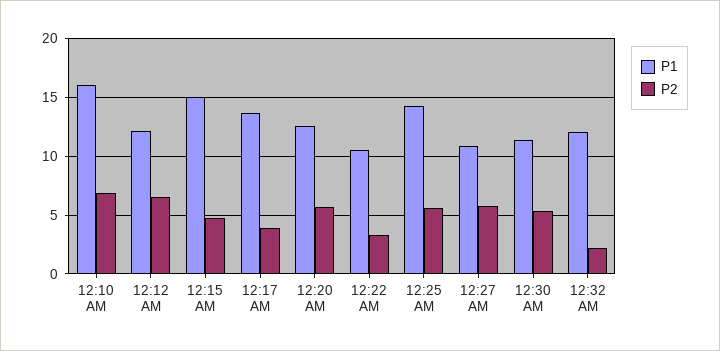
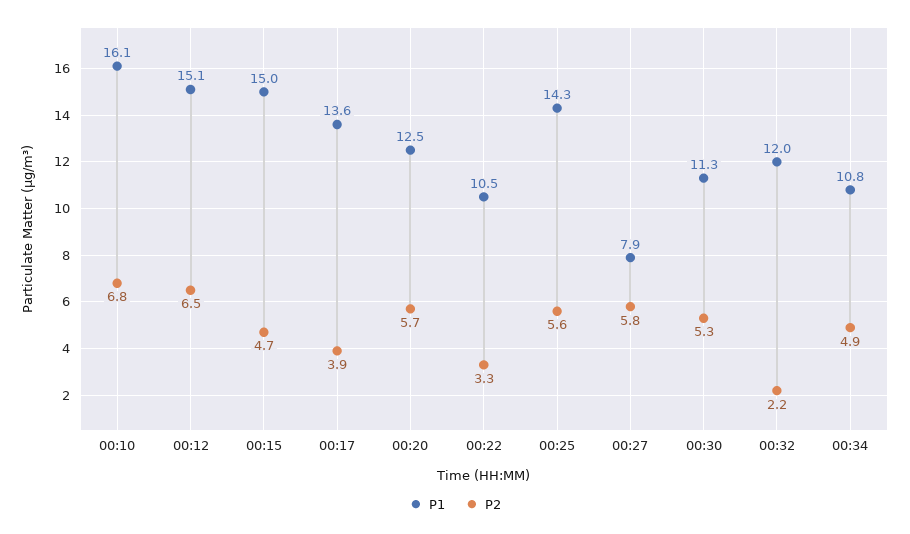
P1, 12:12 AM: 12 -> 15.1
P1, 12:27 AM: 11 -> 7.9
P1, 00:34: none -> 10.8
P2, 00:34: none -> 4.9

